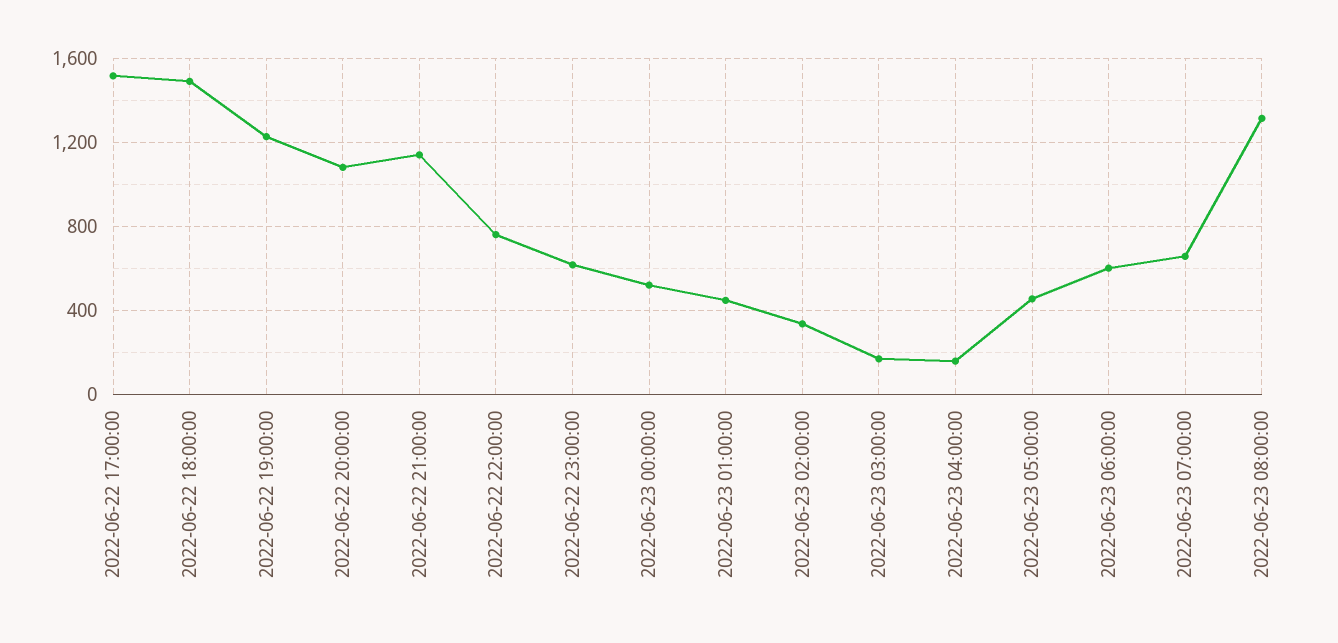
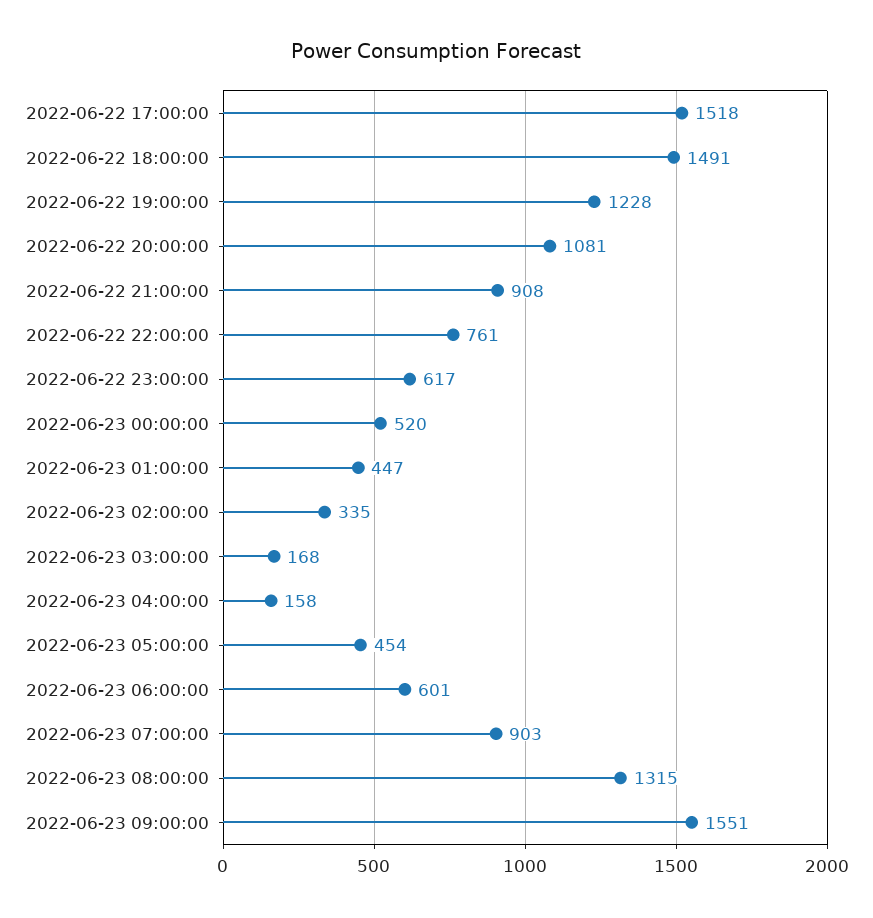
2022-06-22 21:00:00: 1150 -> 908
2022-06-23 07:00:00: 650 -> 903
2022-06-23 09:00:00: none -> 1551

